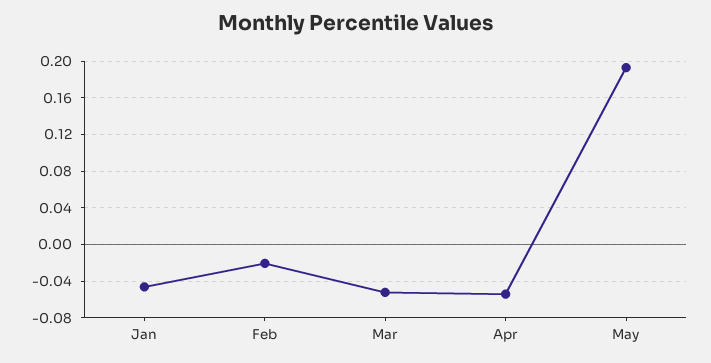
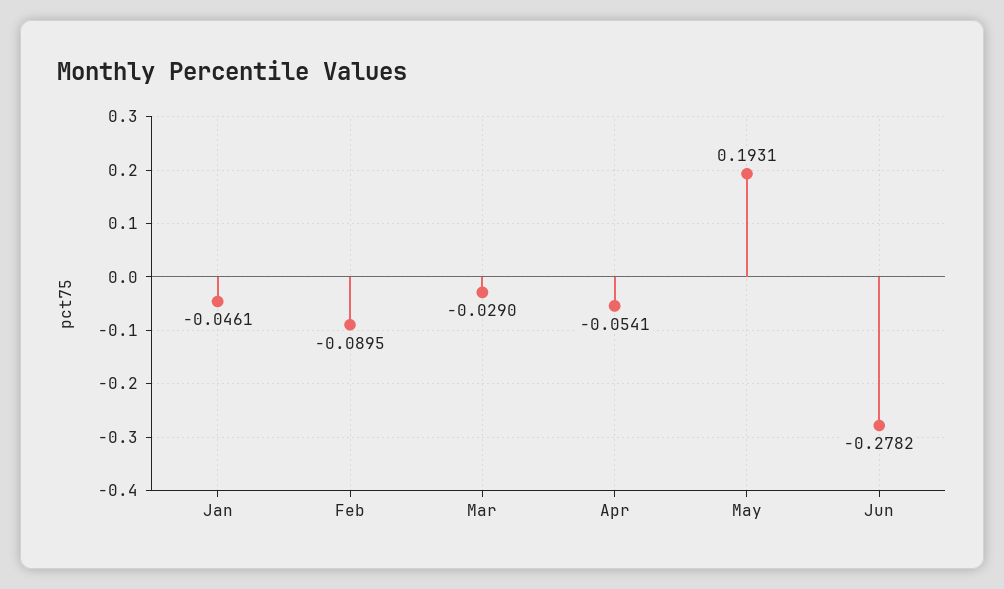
Feb: -0.02 -> -0.0895
Mar: -0.05 -> -0.029
Jun: none -> -0.2782

